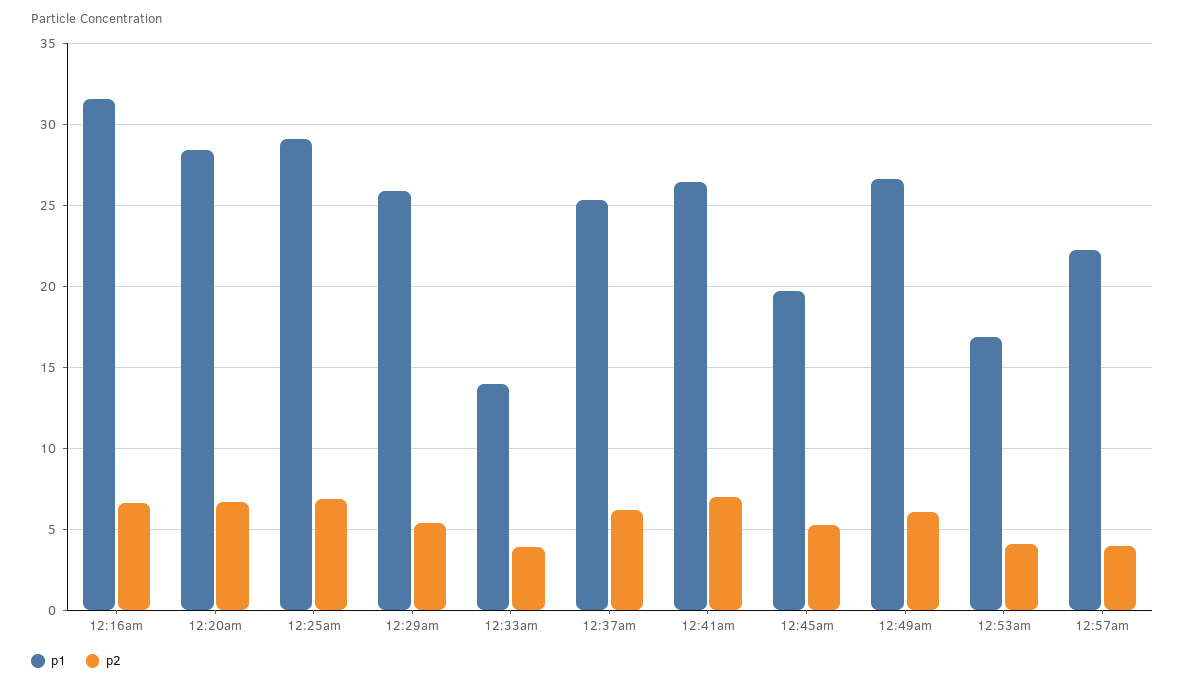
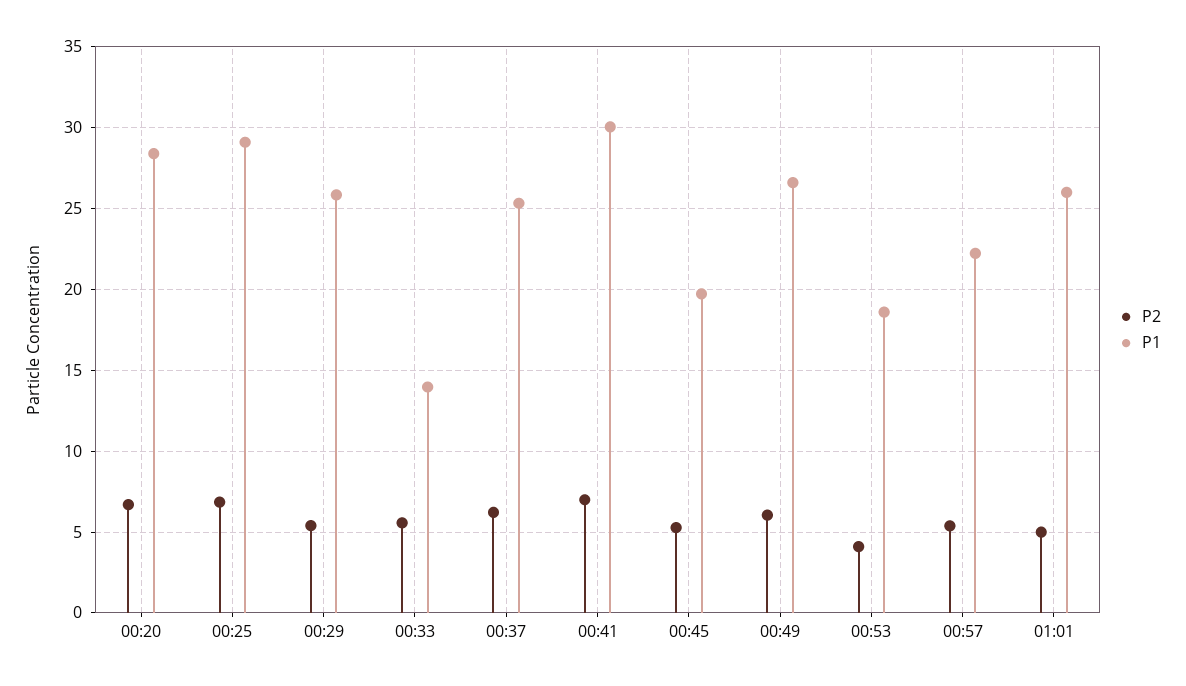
p1, 12:16am: 31.5 -> none
p2, 12:16am: 6.5 -> none
p2, 12:33am: 4 -> 5.5
p1, 12:41am: 26.5 -> 30
p1, 12:53am: 17 -> 18.5
p2, 12:57am: 4 -> 5.5
p2, 01:01: none -> 5
p1, 01:01: none -> 26

